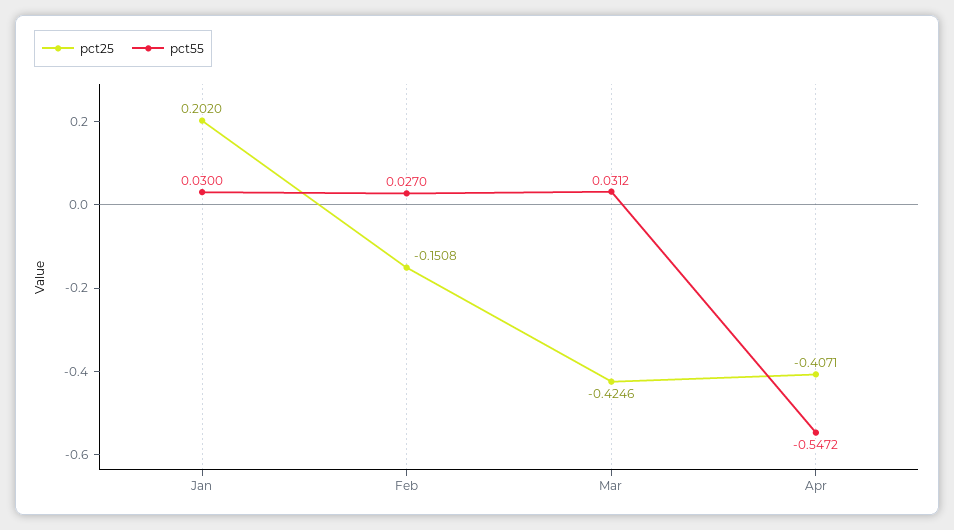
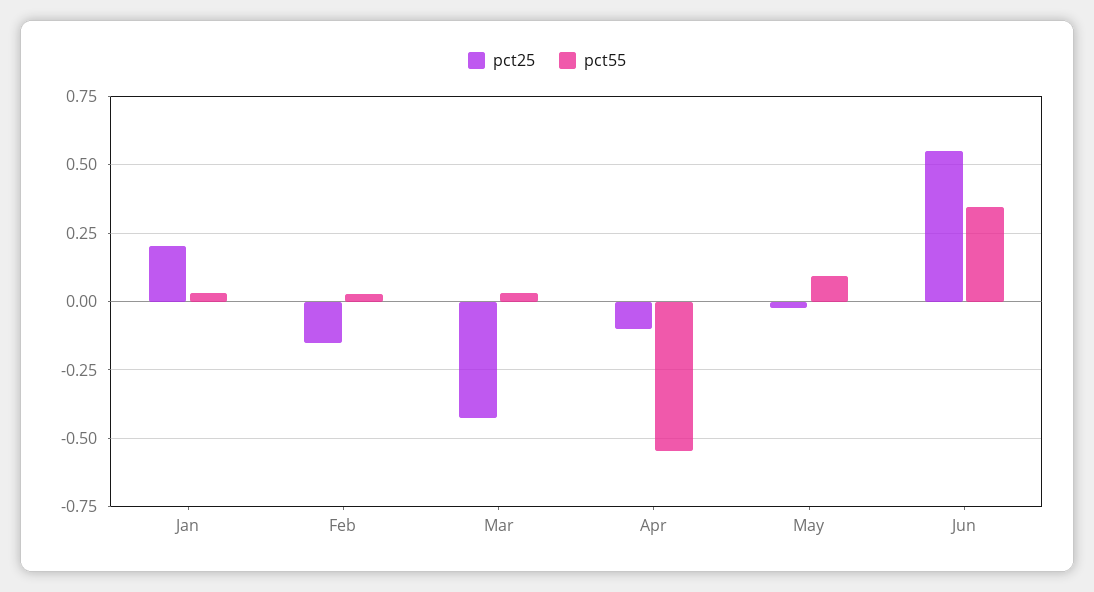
pct25, Apr: -0.4071 -> -0.1
pct25, May: none -> -0.025
pct55, May: none -> 0.1
pct25, Jun: none -> 0.55
pct55, Jun: none -> 0.35

